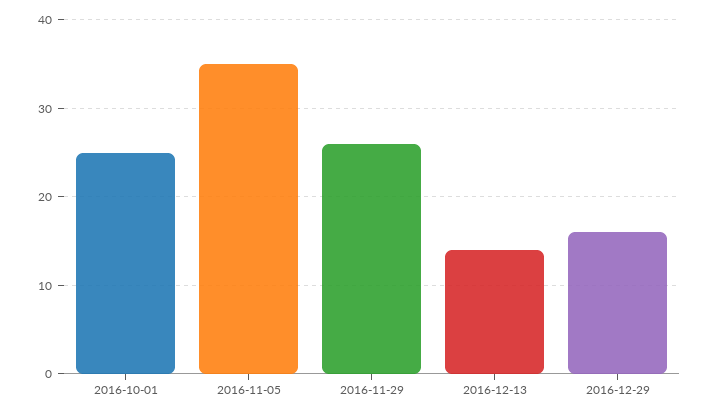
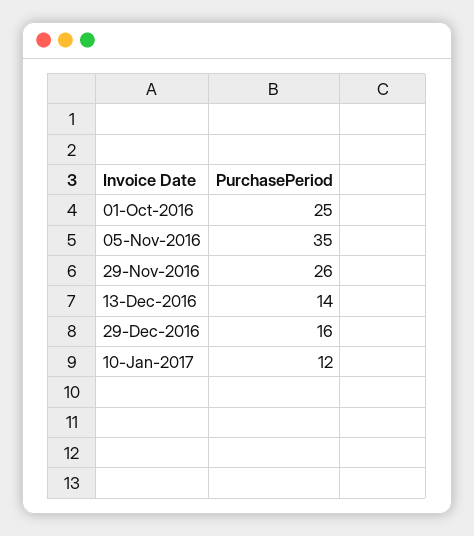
10-Jan-2017: none -> 12

